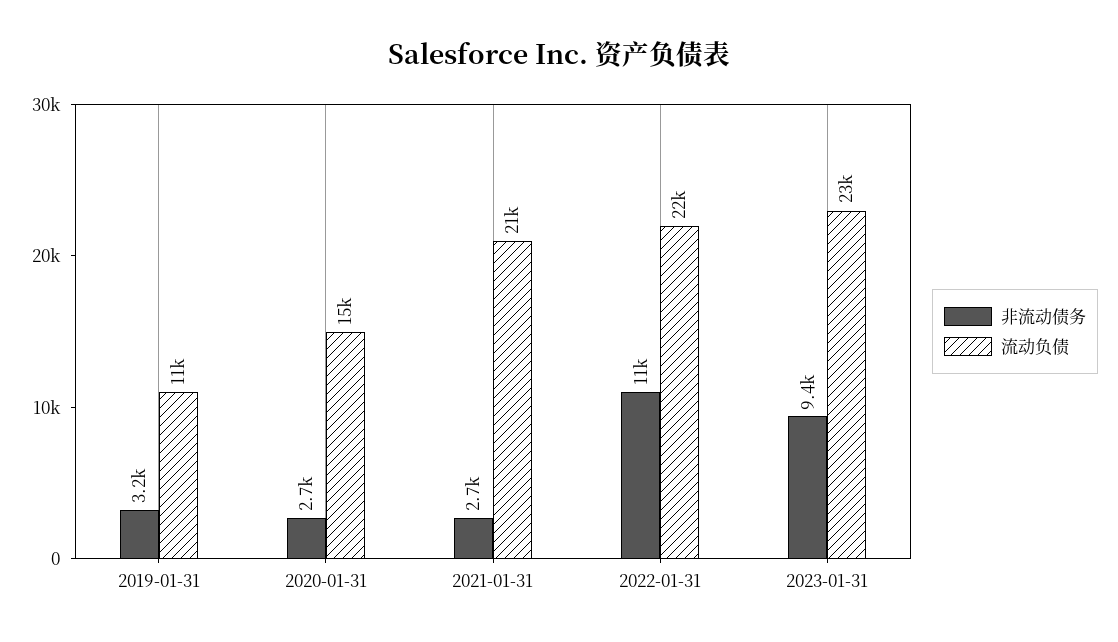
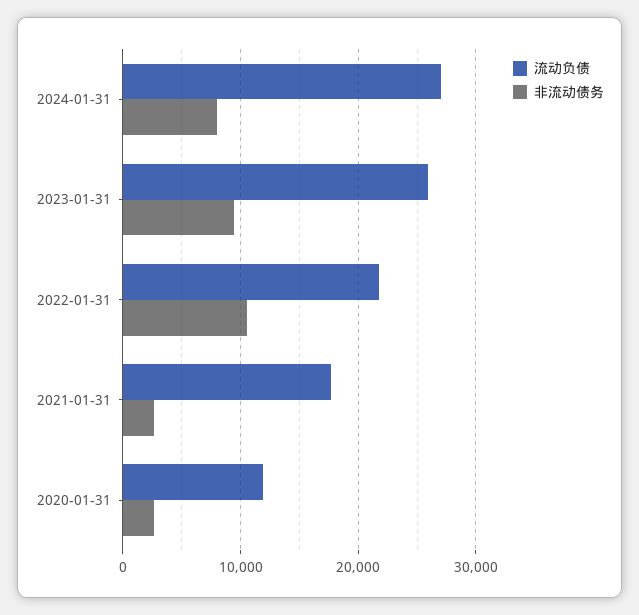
非流动债务, 2019-01-31: 3200 -> none
流动负债, 2019-01-31: 11000 -> none
流动负债, 2020-01-31: 15000 -> 12000
流动负债, 2021-01-31: 21000 -> 18000
流动负债, 2023-01-31: 23000 -> 26000
流动负债, 2024-01-31: none -> 27000
非流动债务, 2024-01-31: none -> 8000

